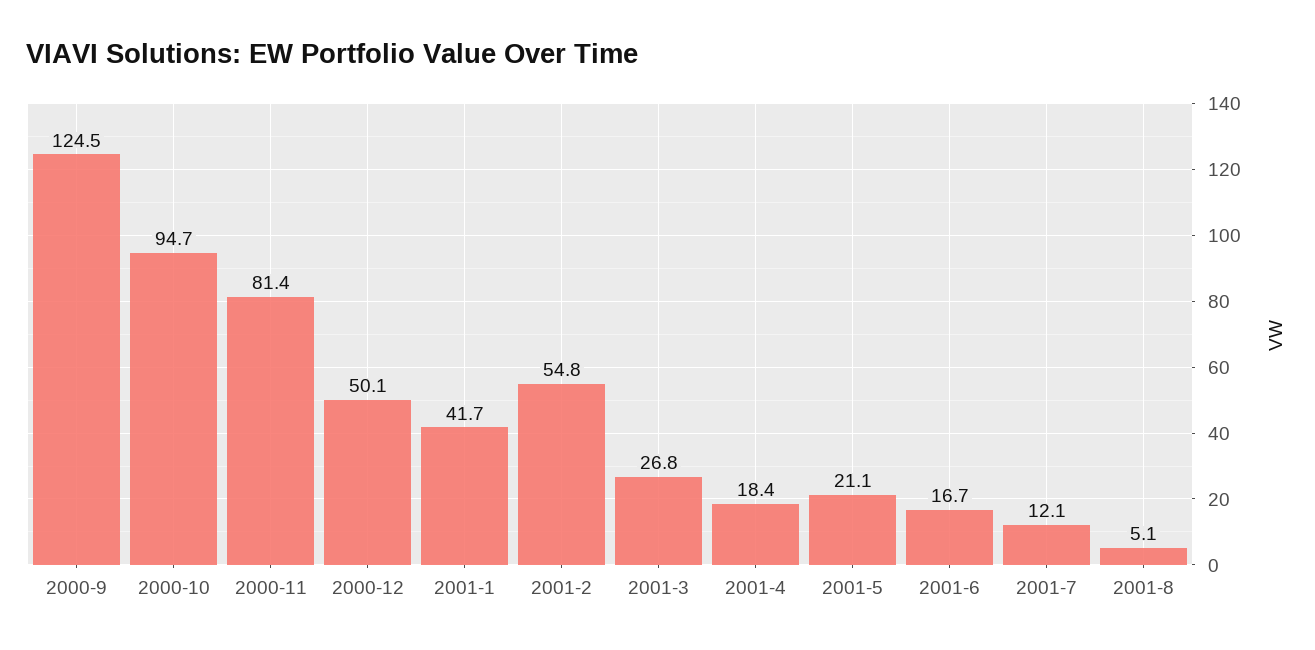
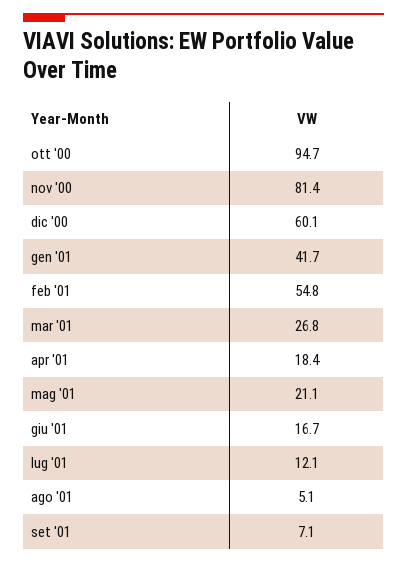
2000-9: 124.5 -> none
2000-12: 50.1 -> 60.1
set '01: none -> 7.1

